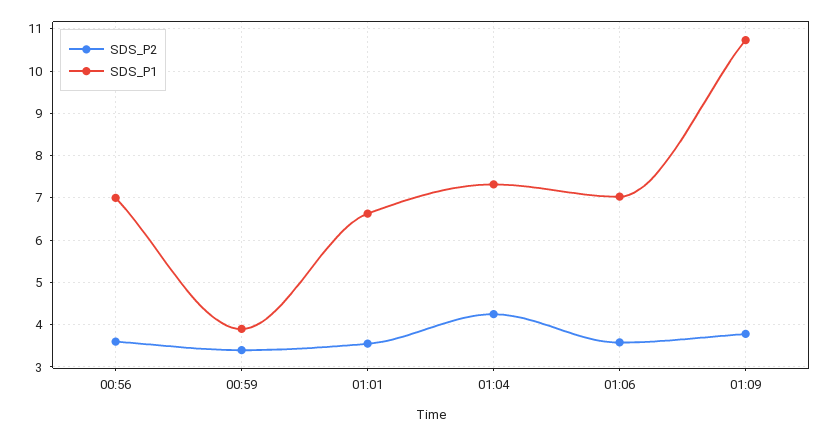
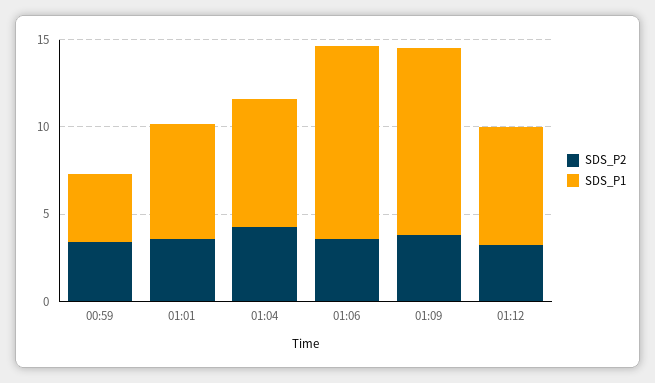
SDS_P2, 00:56: 3.6 -> none
SDS_P1, 00:56: 7 -> none
SDS_P1, 01:06: 7 -> 11
SDS_P2, 01:12: none -> 3
SDS_P1, 01:12: none -> 7

